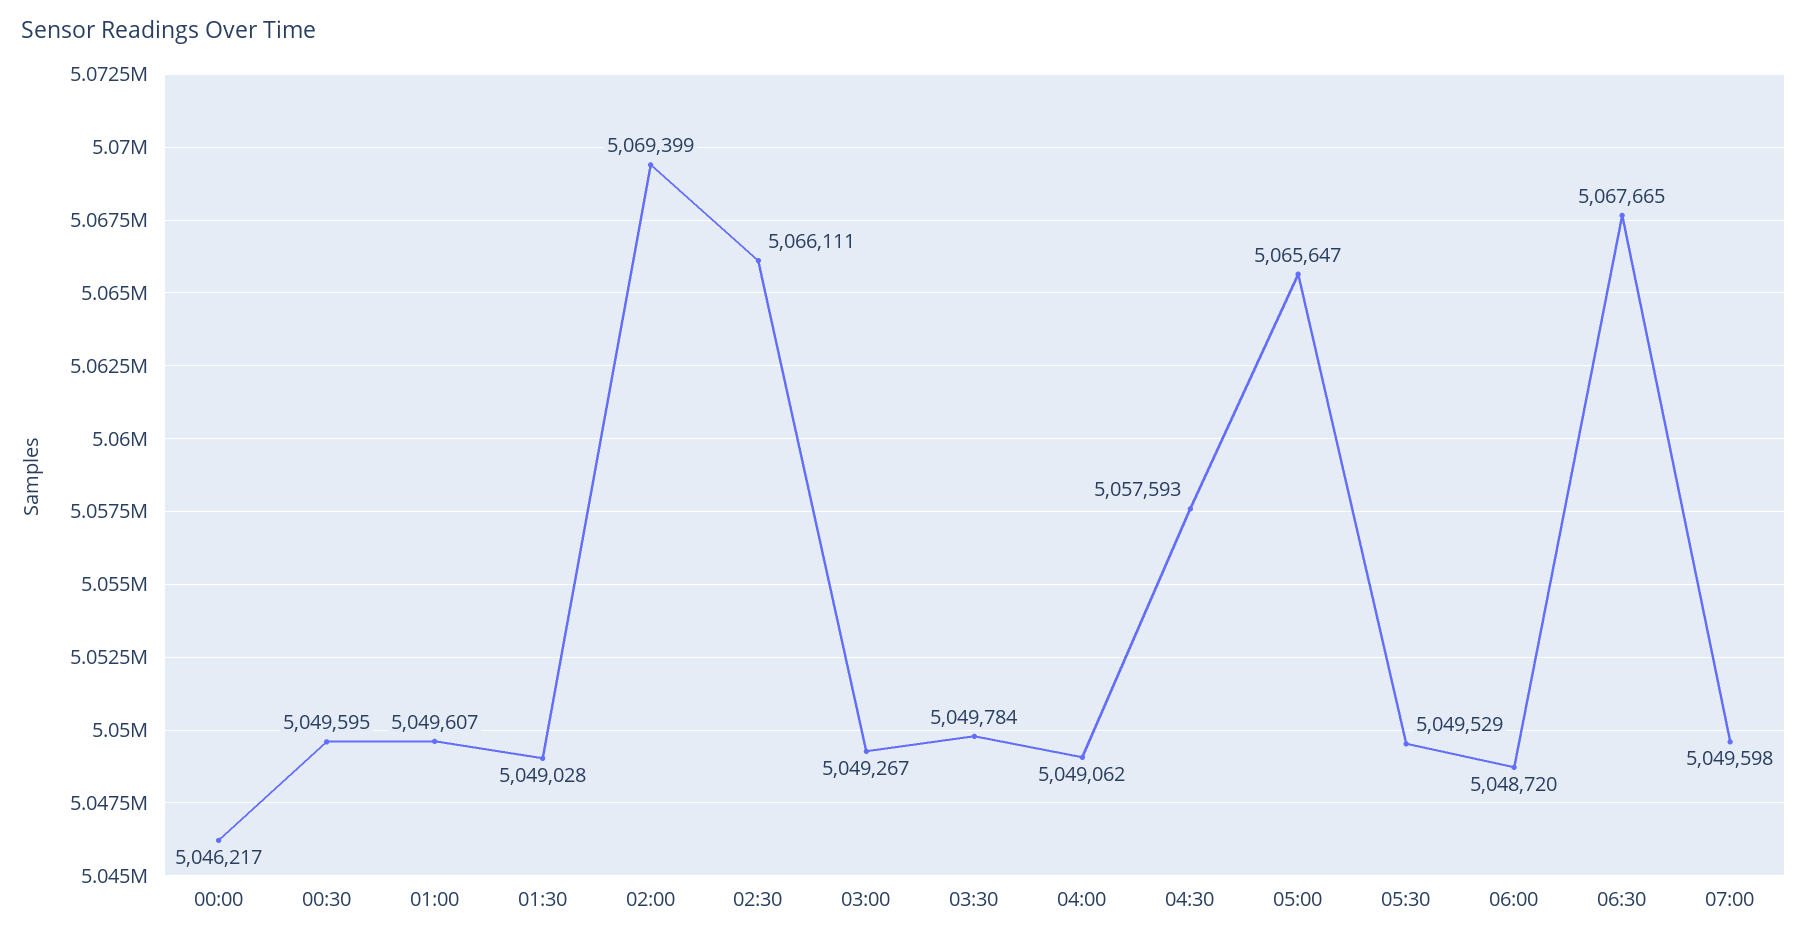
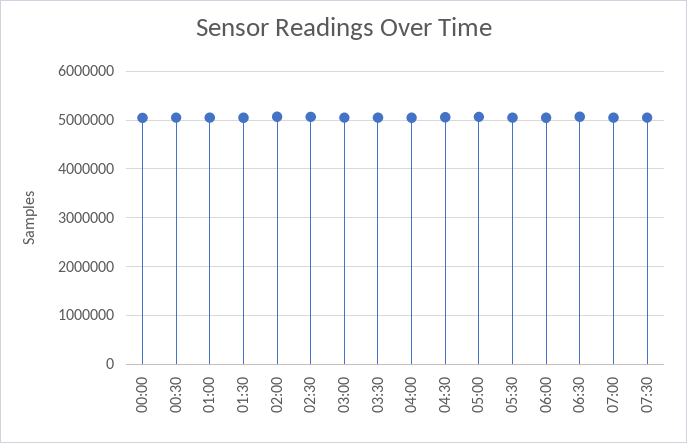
07:30: none -> 5000000

